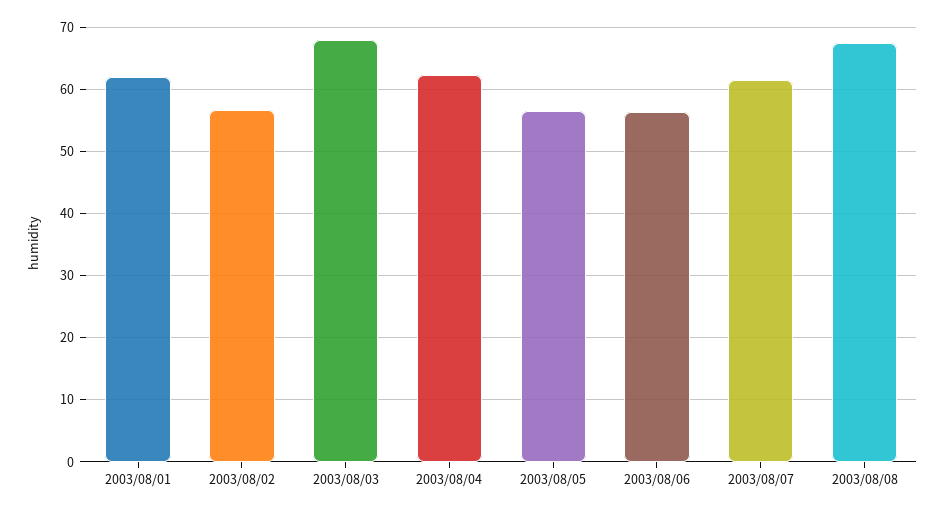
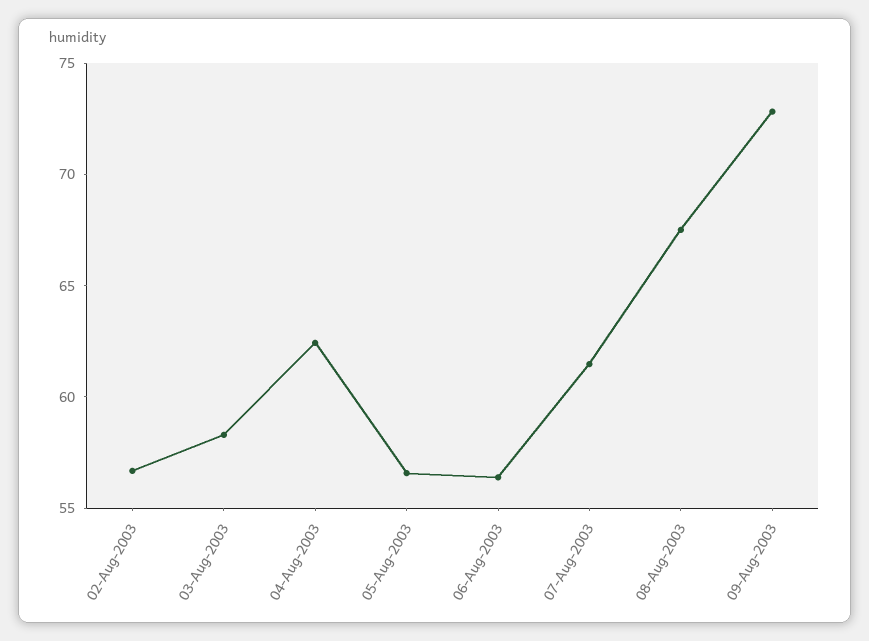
2003/08/01: 62 -> none
2003/08/03: 68 -> 58
09-Aug-2003: none -> 73

